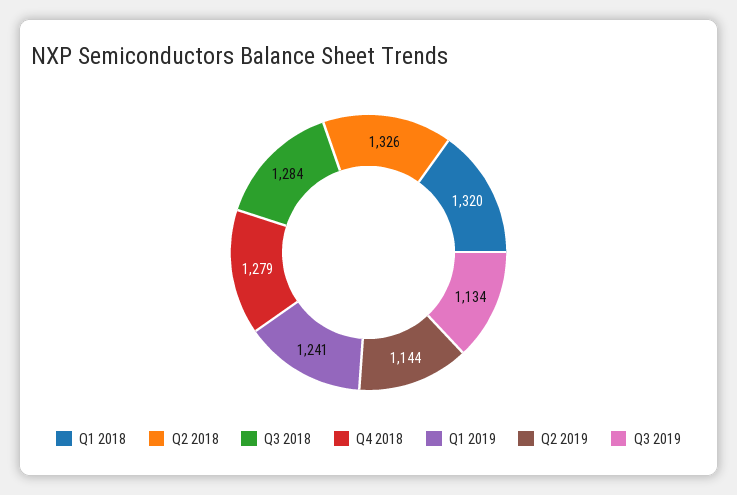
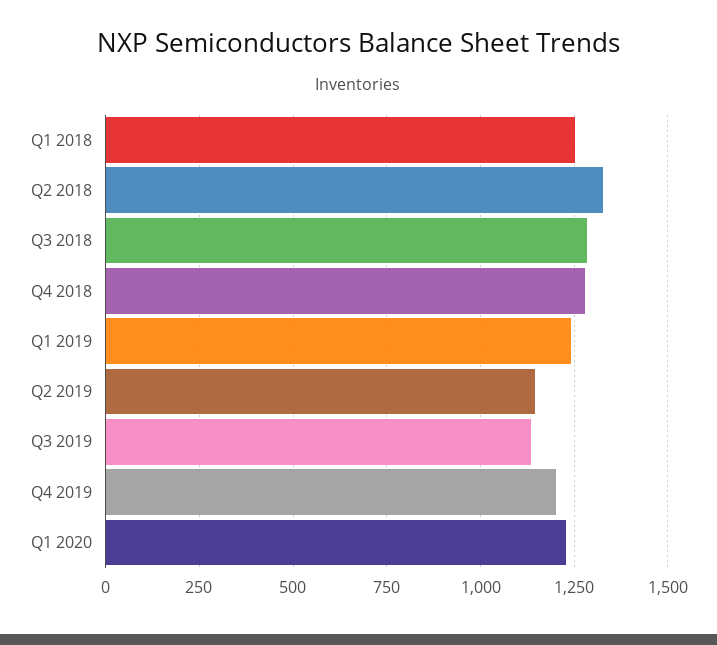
Q1 2018: 1320 -> 1250
Q4 2019: none -> 1200
Q1 2020: none -> 1225

